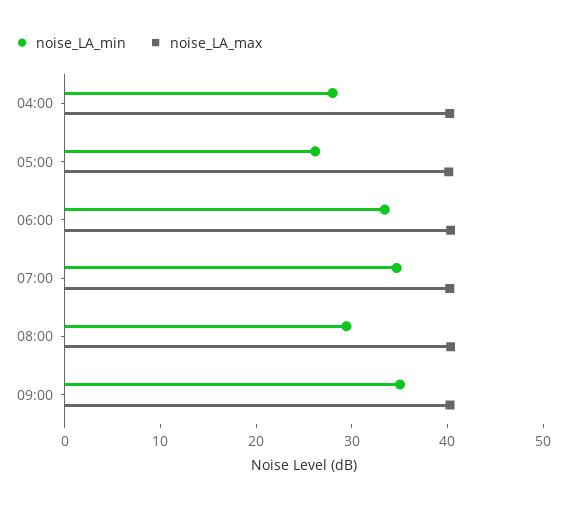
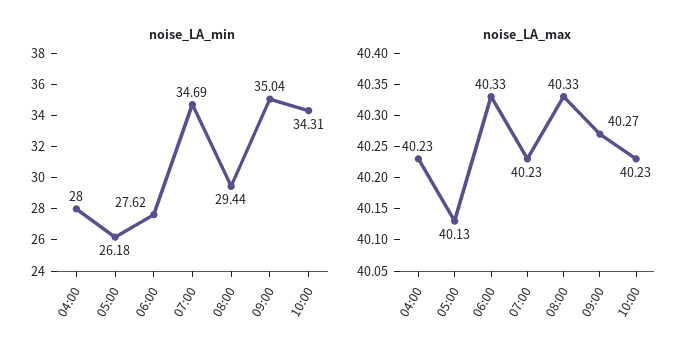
noise_LA_min, 06:00: 34 -> 27.62
noise_LA_min, 10:00: none -> 34.31
noise_LA_max, 10:00: none -> 40.23

